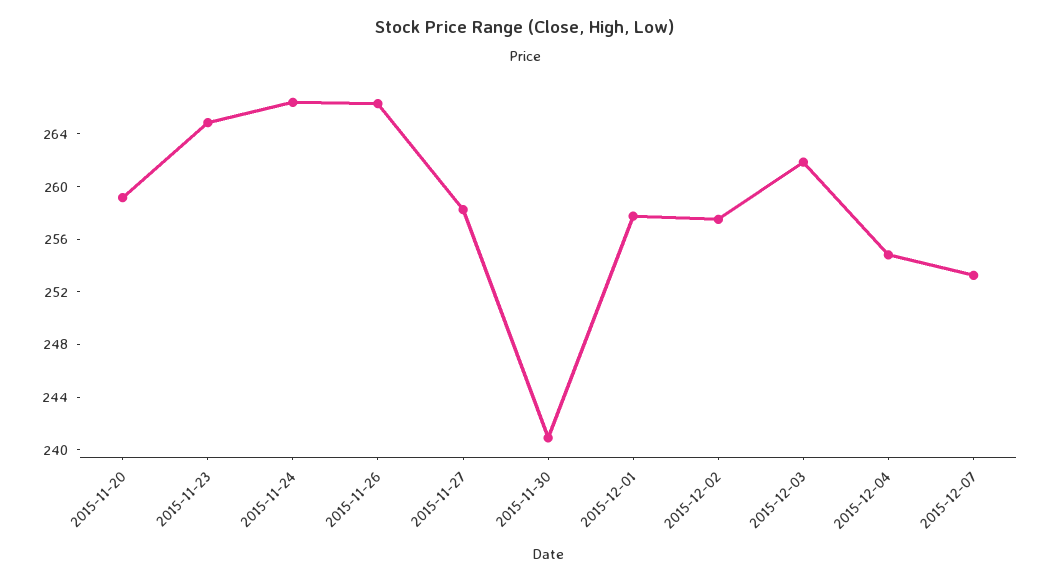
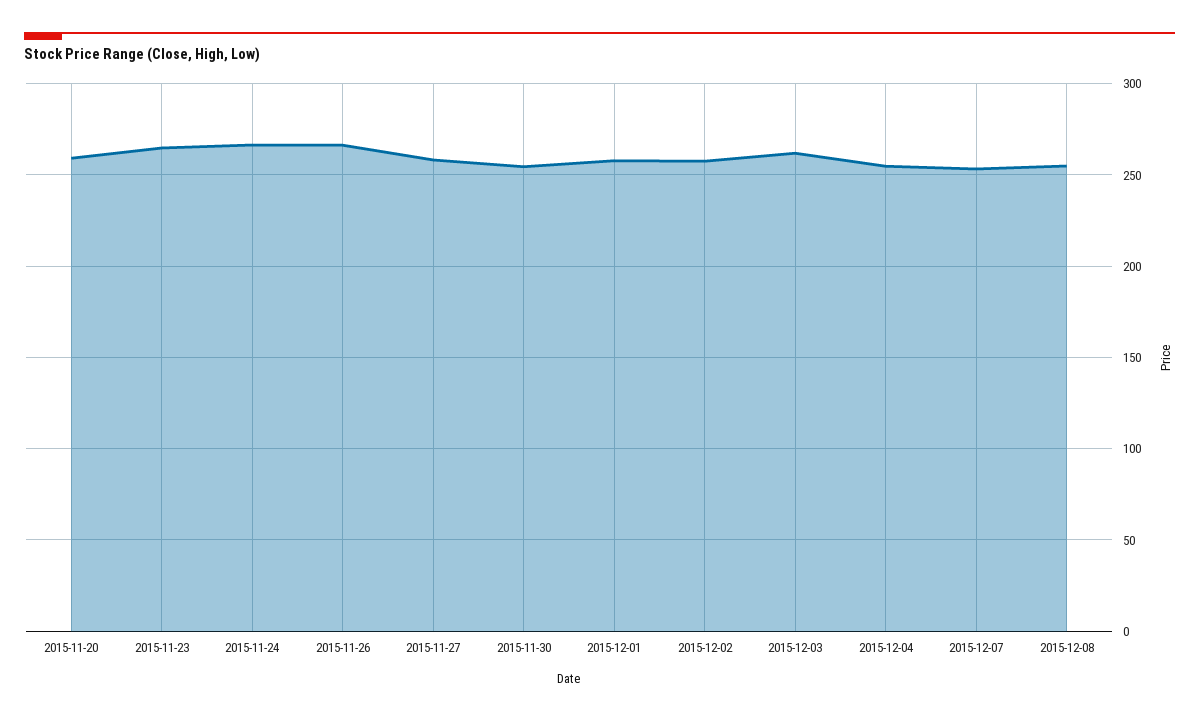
2015-11-30: 241 -> 255
2015-12-08: none -> 255

